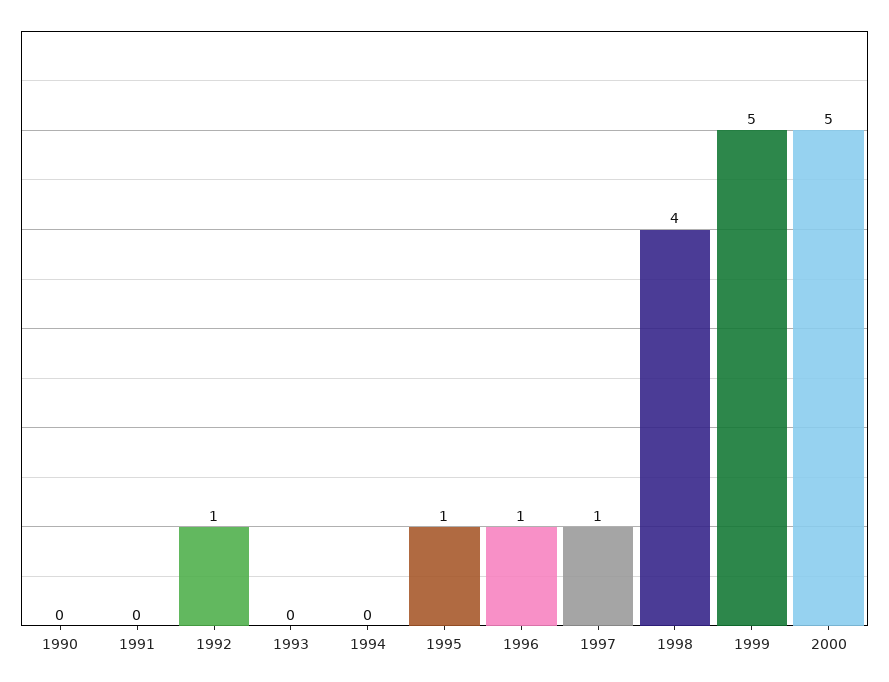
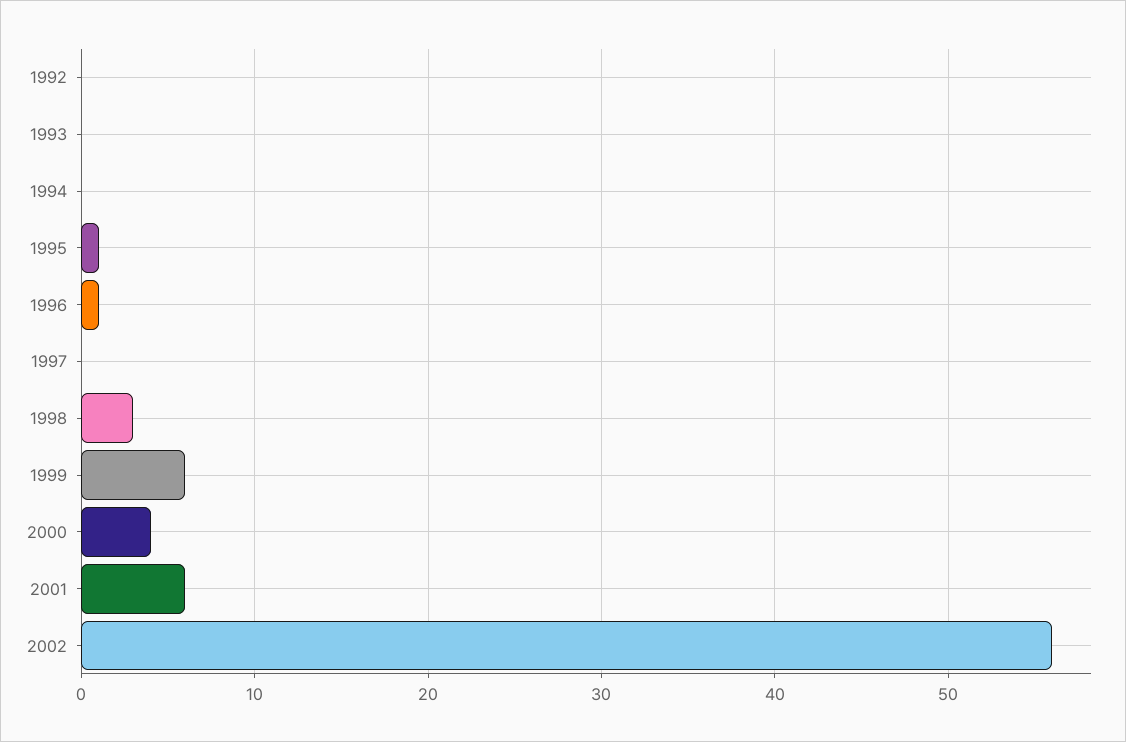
1990: 0 -> none
1991: 0 -> none
1992: 1 -> 0
1997: 1 -> 0
1998: 4 -> 3
1999: 5 -> 6
2000: 5 -> 4
2001: none -> 6
2002: none -> 56

